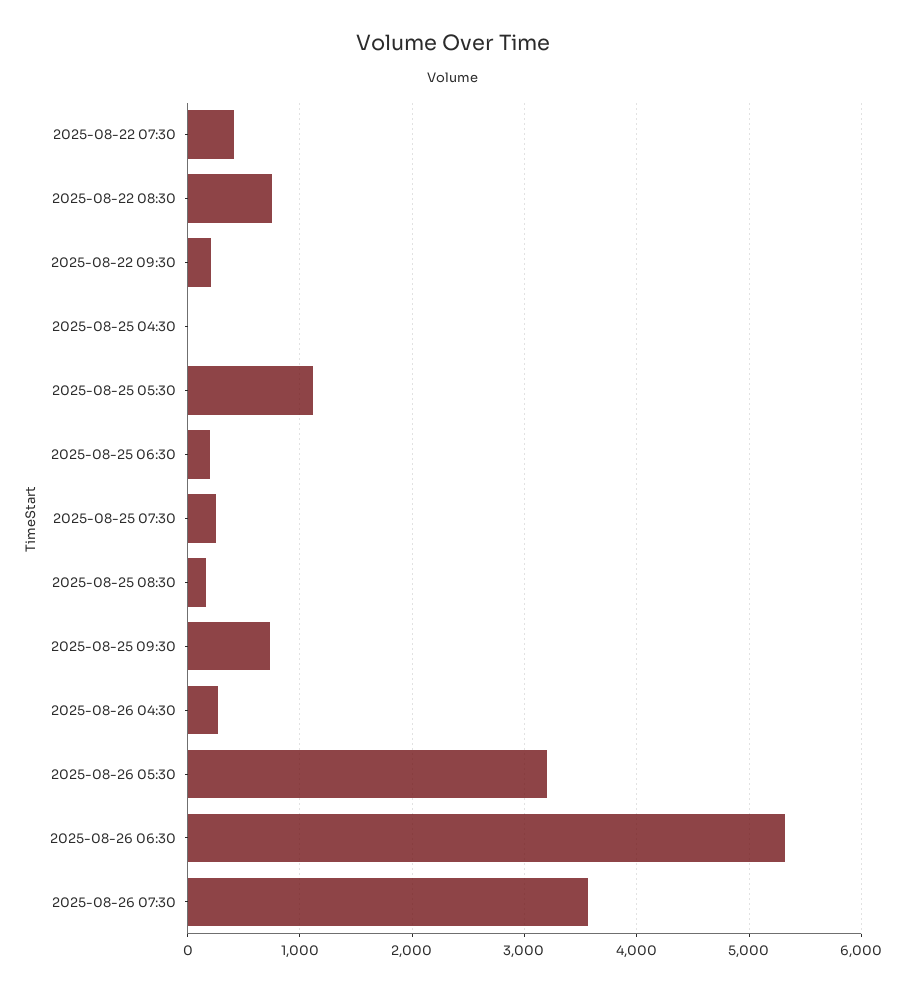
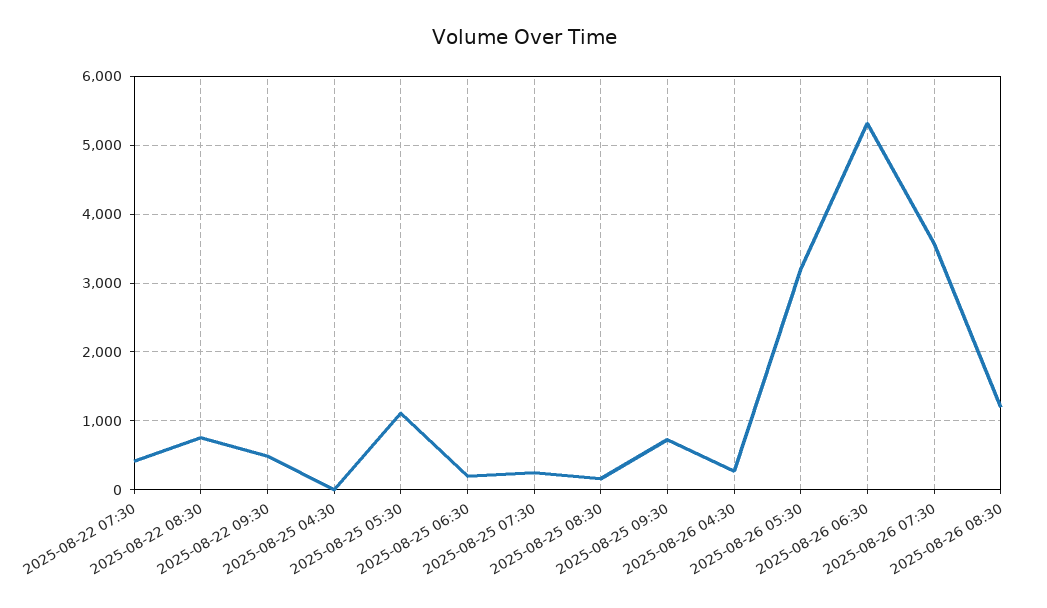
2025-08-22 09:30: 200 -> 500
2025-08-26 08:30: none -> 1200

